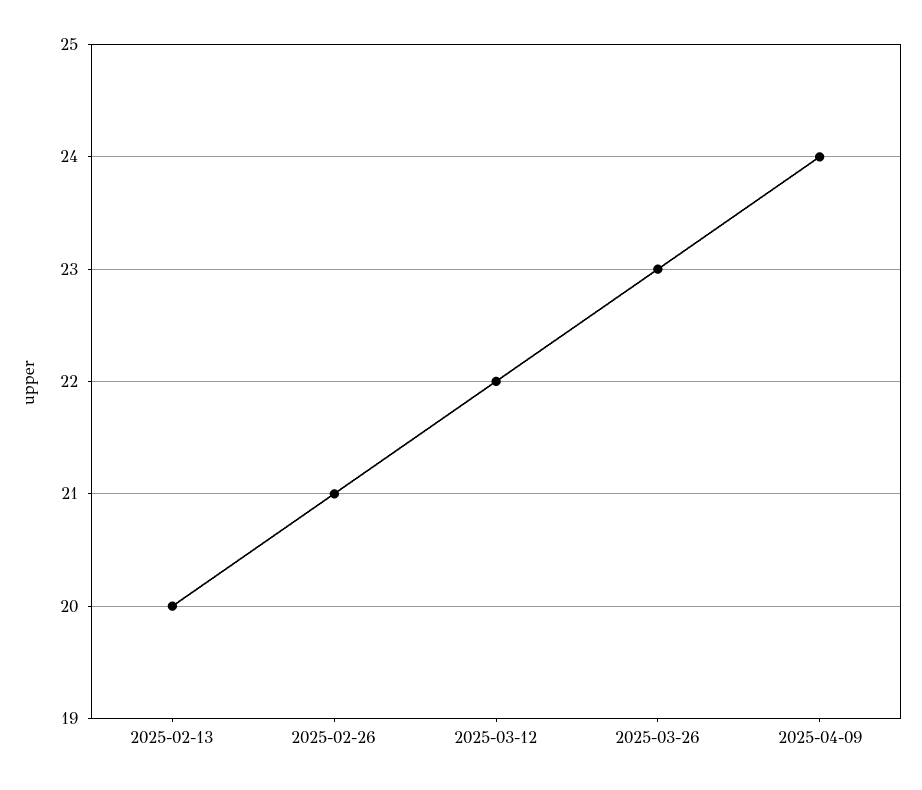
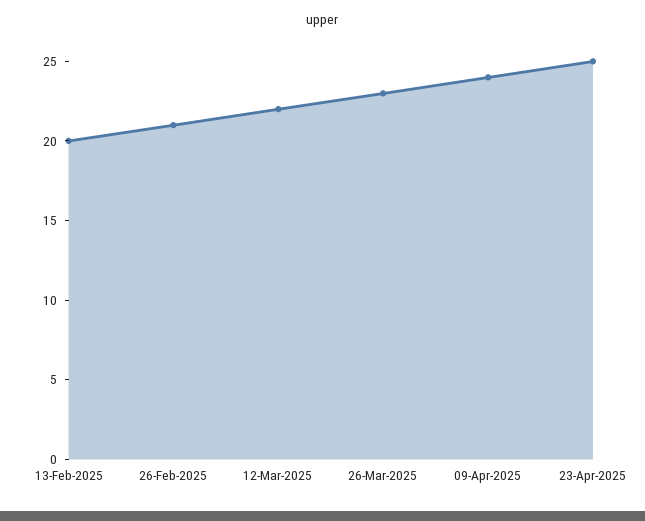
23-Apr-2025: none -> 25

